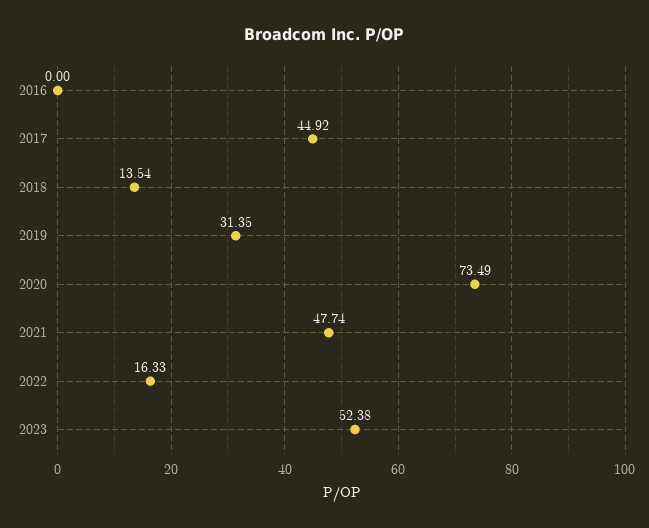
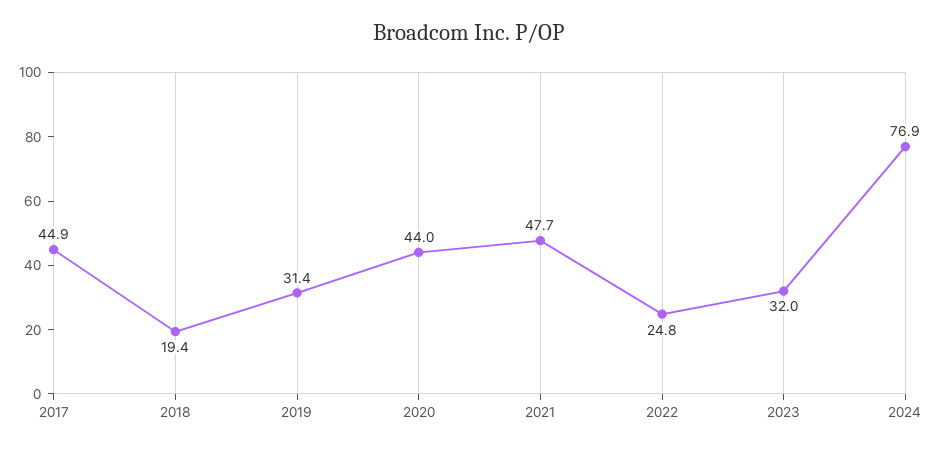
2016: 0 -> none
2018: 13.54 -> 19.4
2020: 73.49 -> 44
2022: 16.33 -> 24.8
2023: 52.38 -> 32
2024: none -> 76.9

